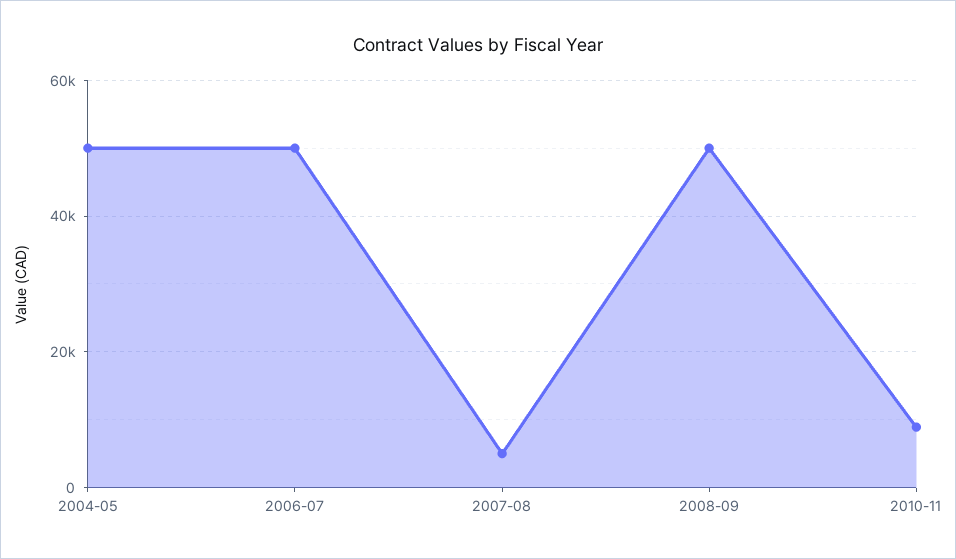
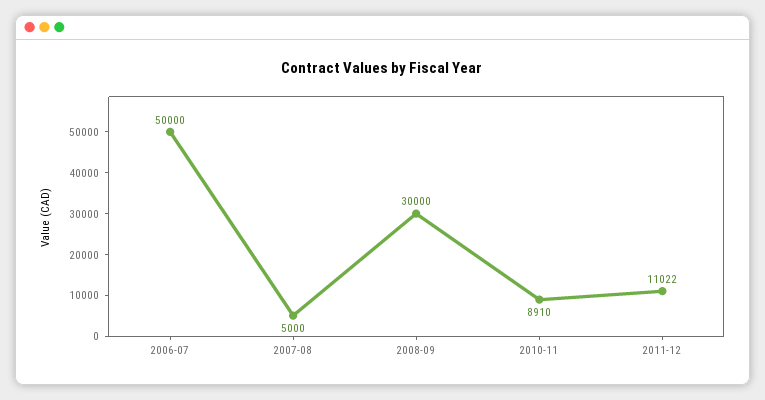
2004-05: 50000 -> none
2008-09: 50000 -> 30000
2011-12: none -> 11022

